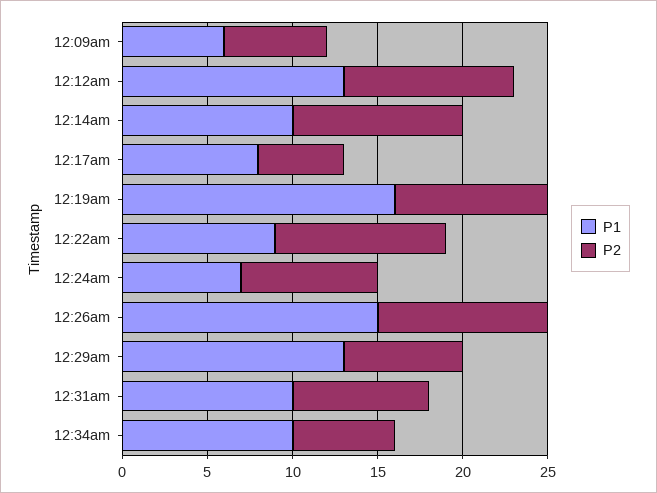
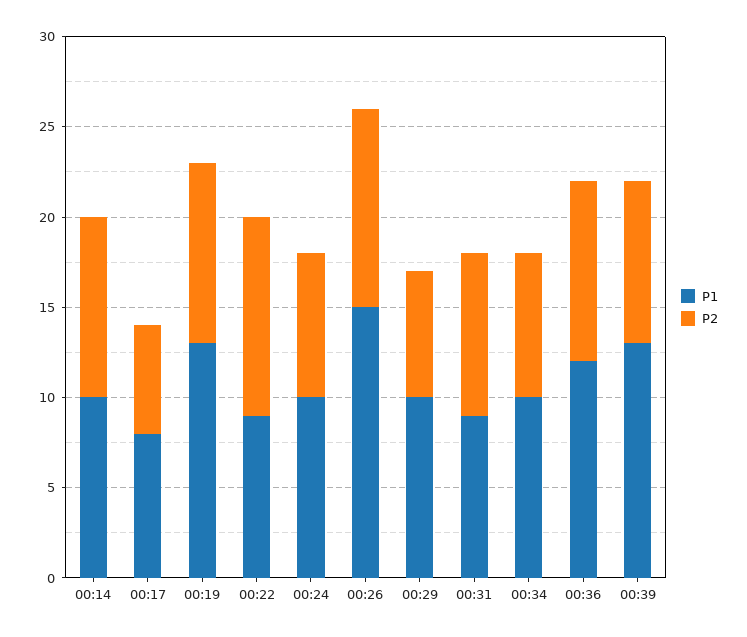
P1, 12:09am: 6 -> none
P2, 12:09am: 6 -> none
P1, 12:12am: 13 -> none
P2, 12:12am: 10 -> none
P2, 12:17am: 5 -> 6
P1, 12:19am: 16 -> 13
P2, 12:19am: 9 -> 10
P2, 12:22am: 10 -> 11
P1, 12:24am: 7 -> 10
P2, 12:26am: 10 -> 11
P1, 12:29am: 13 -> 10
P1, 12:31am: 10 -> 9
P2, 12:31am: 8 -> 9
P2, 12:34am: 6 -> 8
P1, 00:36: none -> 12
P2, 00:36: none -> 10
P1, 00:39: none -> 13
P2, 00:39: none -> 9

